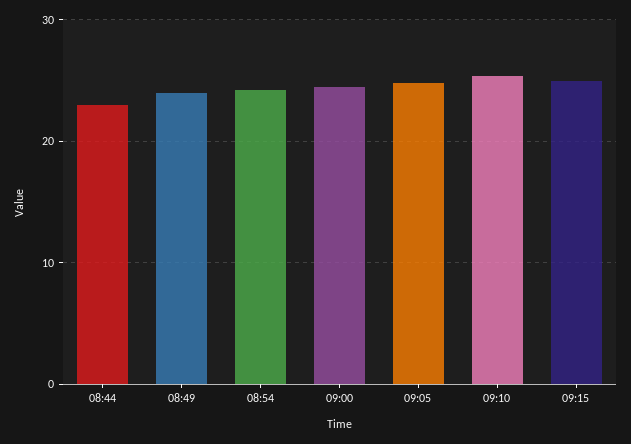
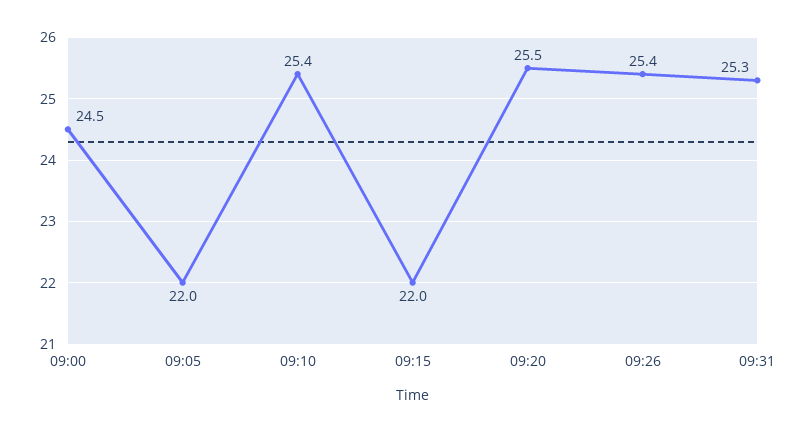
08:44: 23 -> none
08:49: 24 -> none
08:54: 24 -> none
09:05: 25 -> 22
09:15: 25 -> 22
09:20: none -> 25.5
09:26: none -> 25.4
09:31: none -> 25.3

